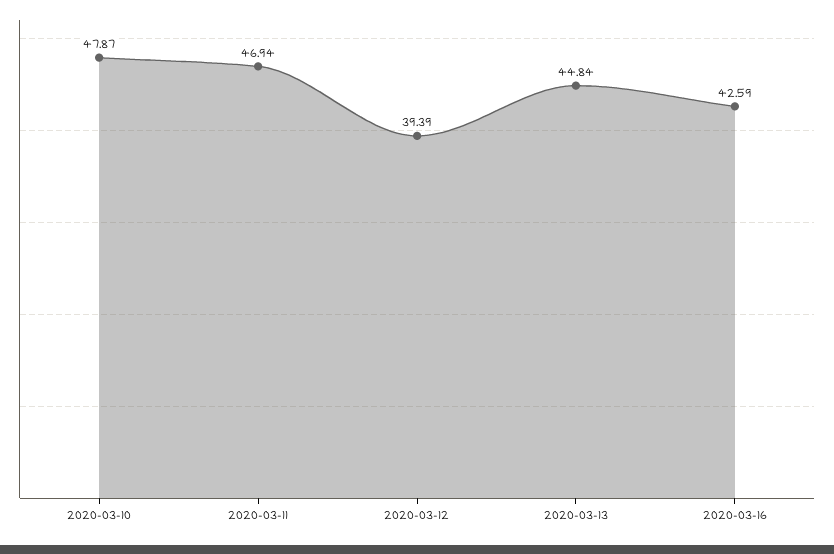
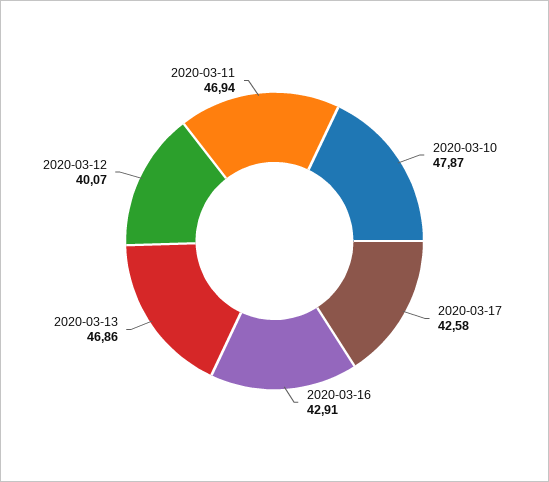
2020-03-12: 39.39 -> 40.07
2020-03-13: 44.84 -> 46.86
2020-03-16: 42.59 -> 42.91
2020-03-17: none -> 42.58

